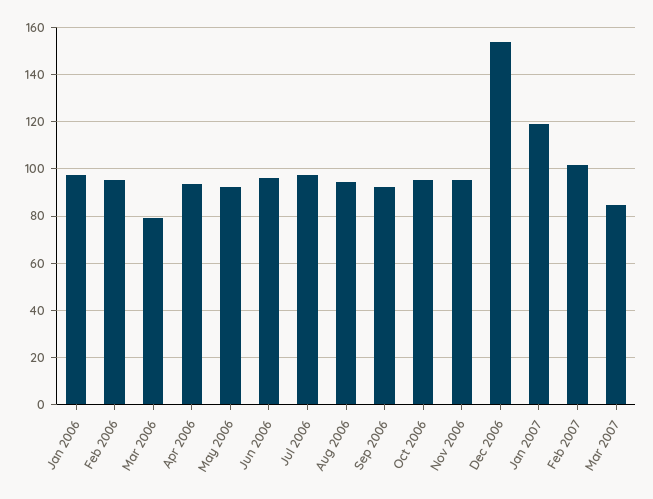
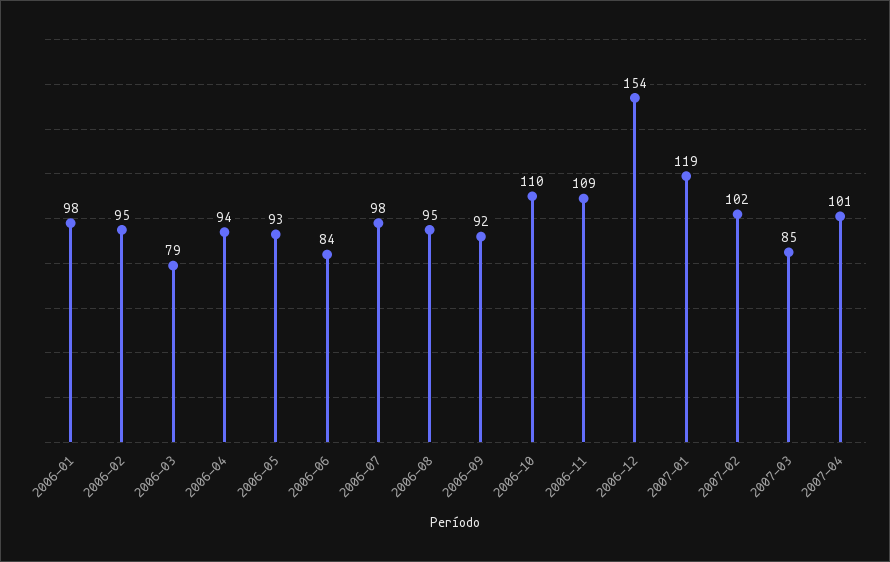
Jun 2006: 95 -> 84
Oct 2006: 95 -> 110
Nov 2006: 95 -> 109
2007-04: none -> 101

